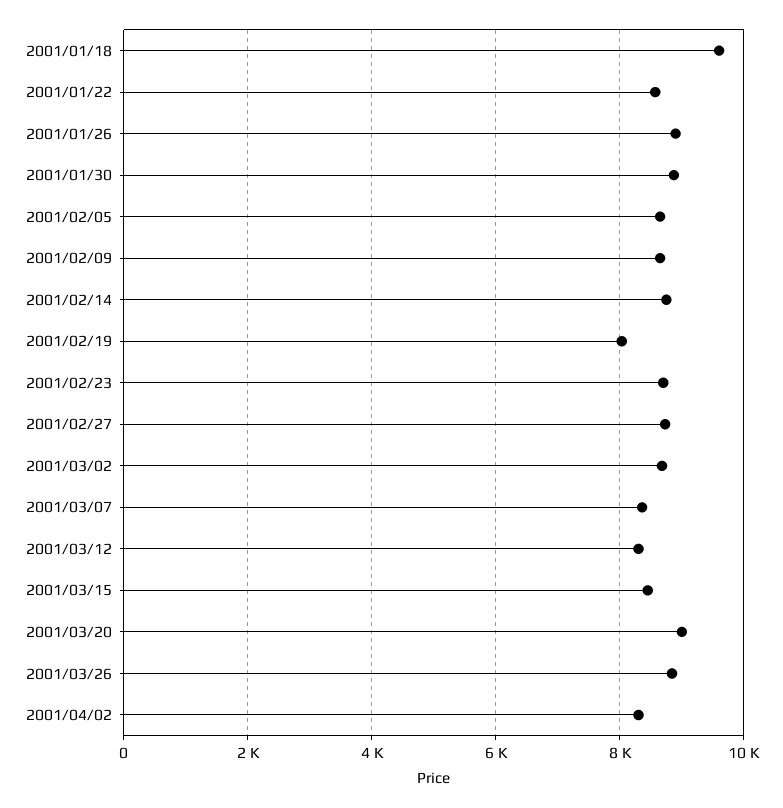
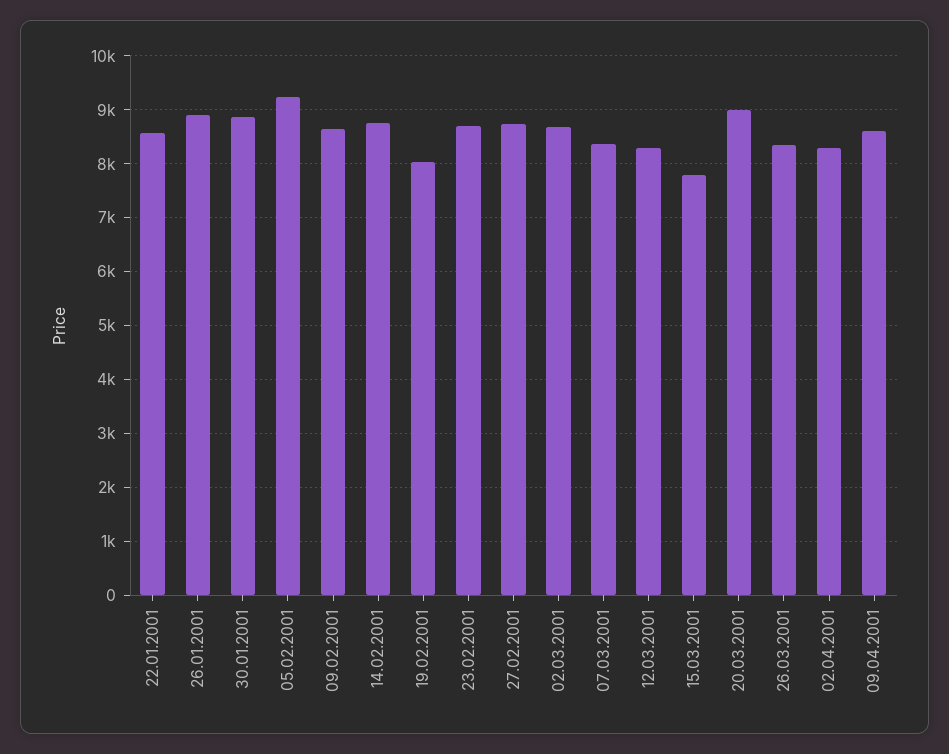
2001/01/18: 9600 -> none
2001/02/05: 8600 -> 9200
2001/03/15: 8400 -> 7800
2001/03/26: 8800 -> 8400
09.04.2001: none -> 8600

